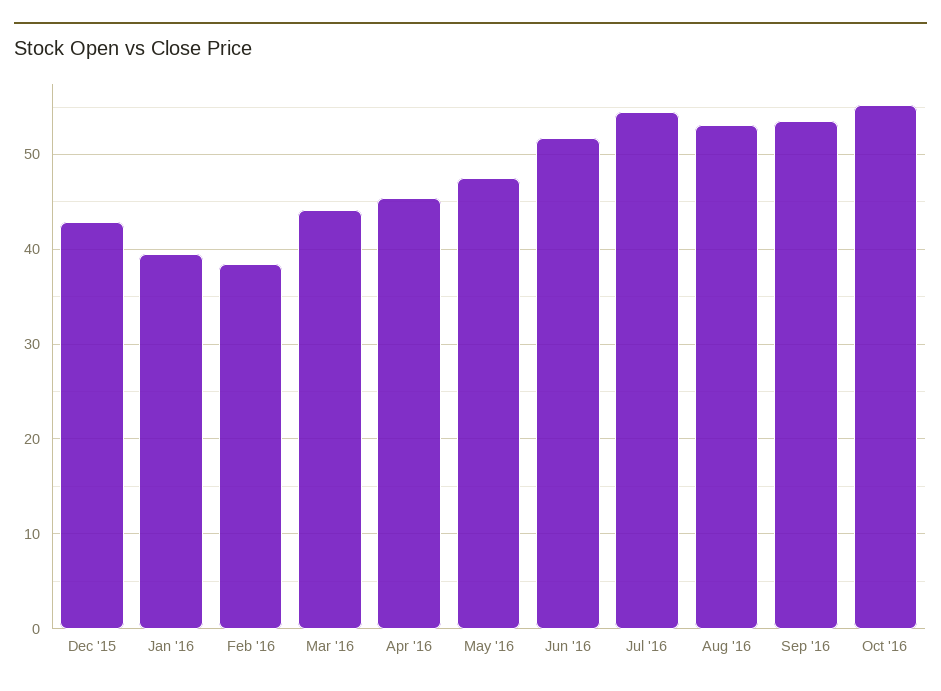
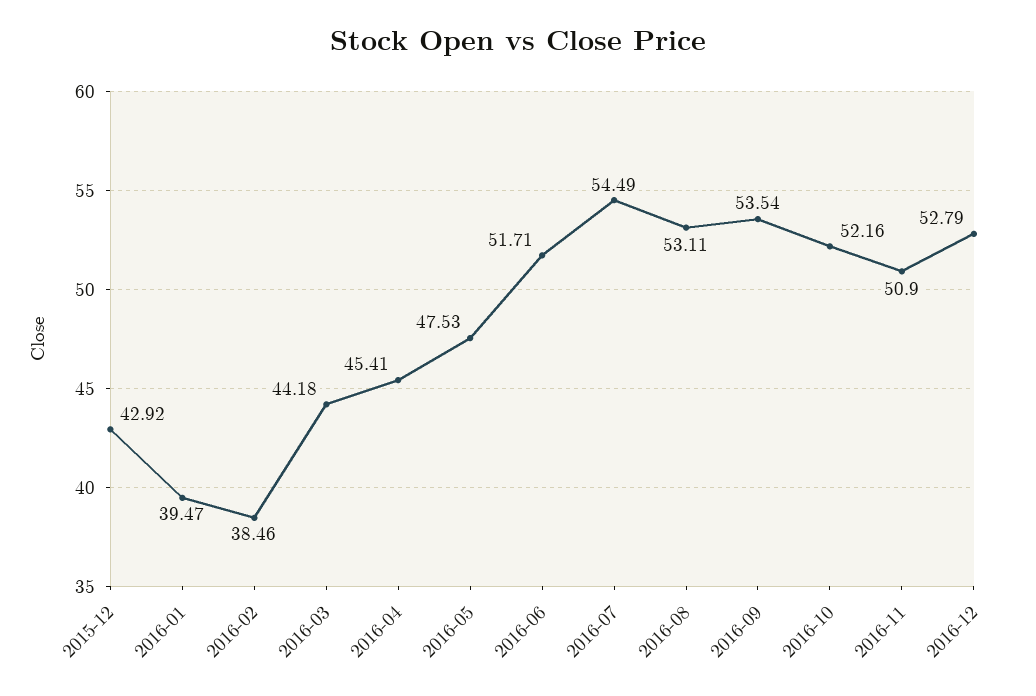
Oct '16: 55 -> 52.16
2016-11: none -> 50.9
2016-12: none -> 52.79

